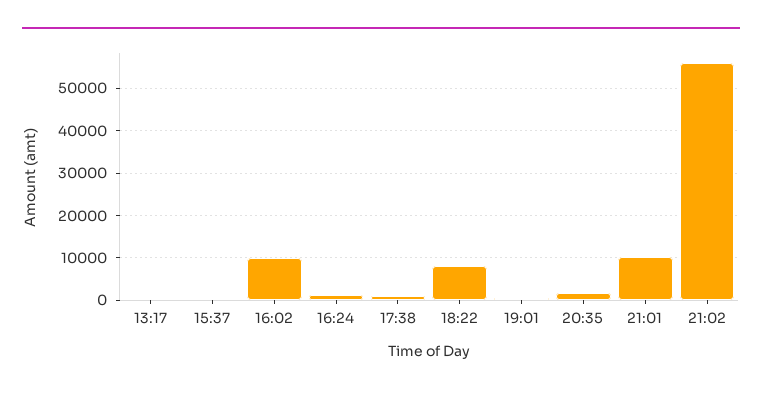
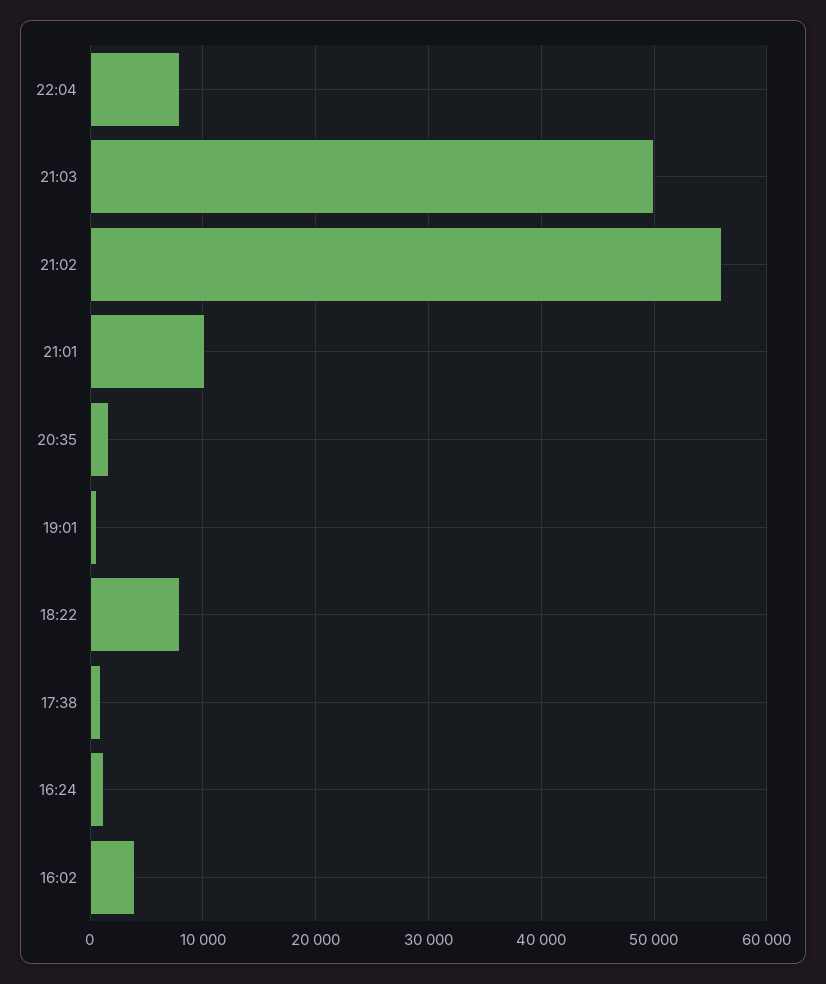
13:17: 0 -> none
15:37: 0 -> none
16:02: 10000 -> 4000
22:04: none -> 8000
21:03: none -> 50000

